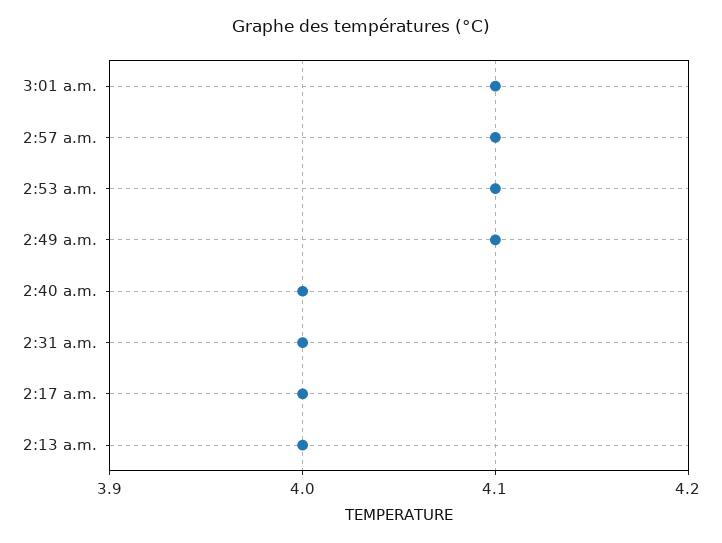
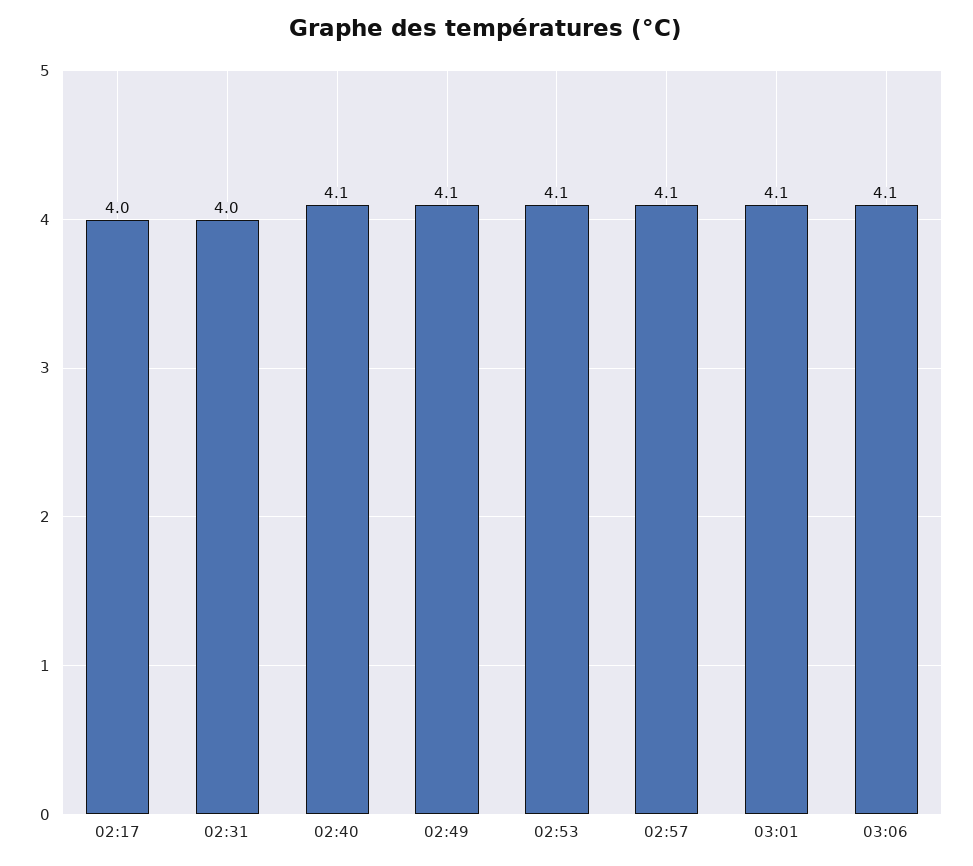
2:40 a.m.: 4 -> 4.1
2:13 a.m.: 4 -> none
03:06: none -> 4.1

